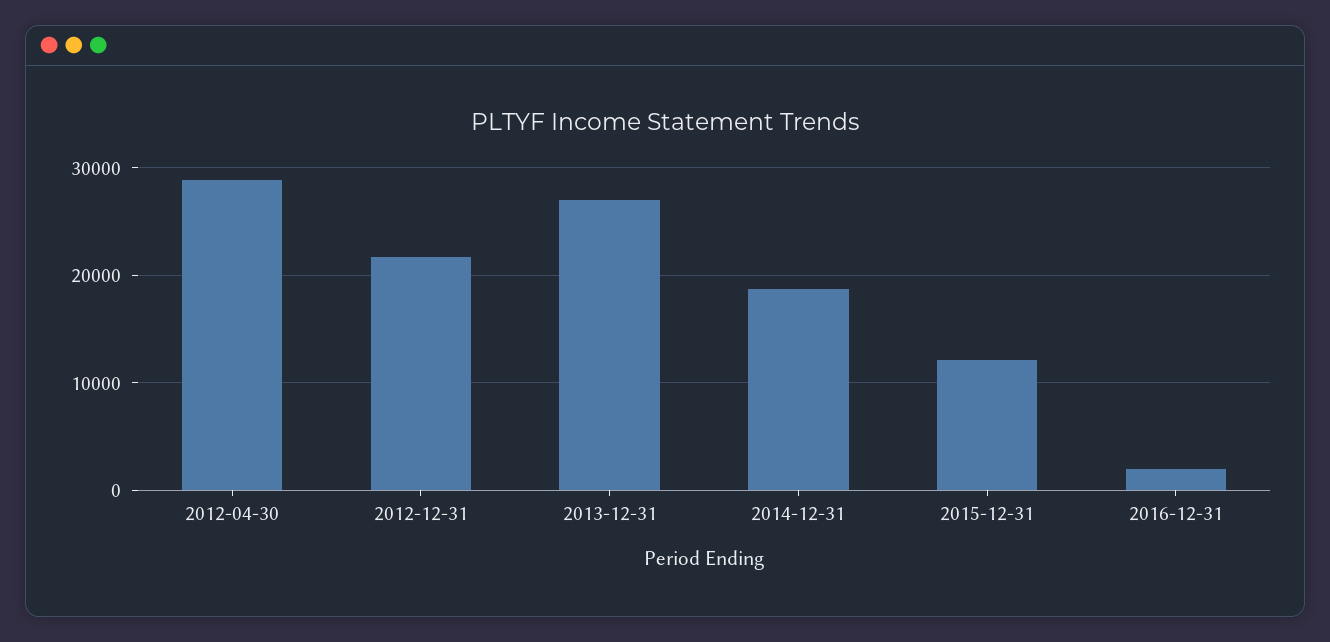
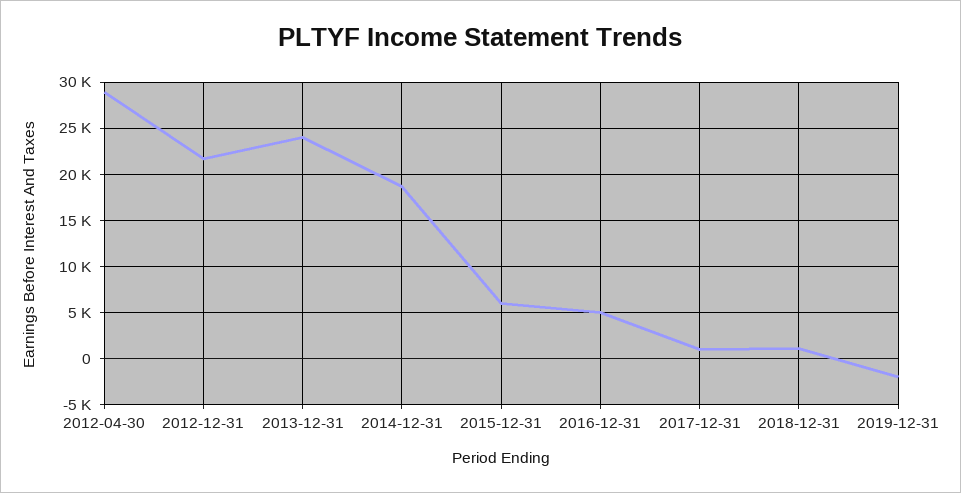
2013-12-31: 27000 -> 24000
2015-12-31: 12000 -> 6000
2016-12-31: 2000 -> 5000
2017-12-31: none -> 1000
2018-12-31: none -> 1000
2019-12-31: none -> -2000

